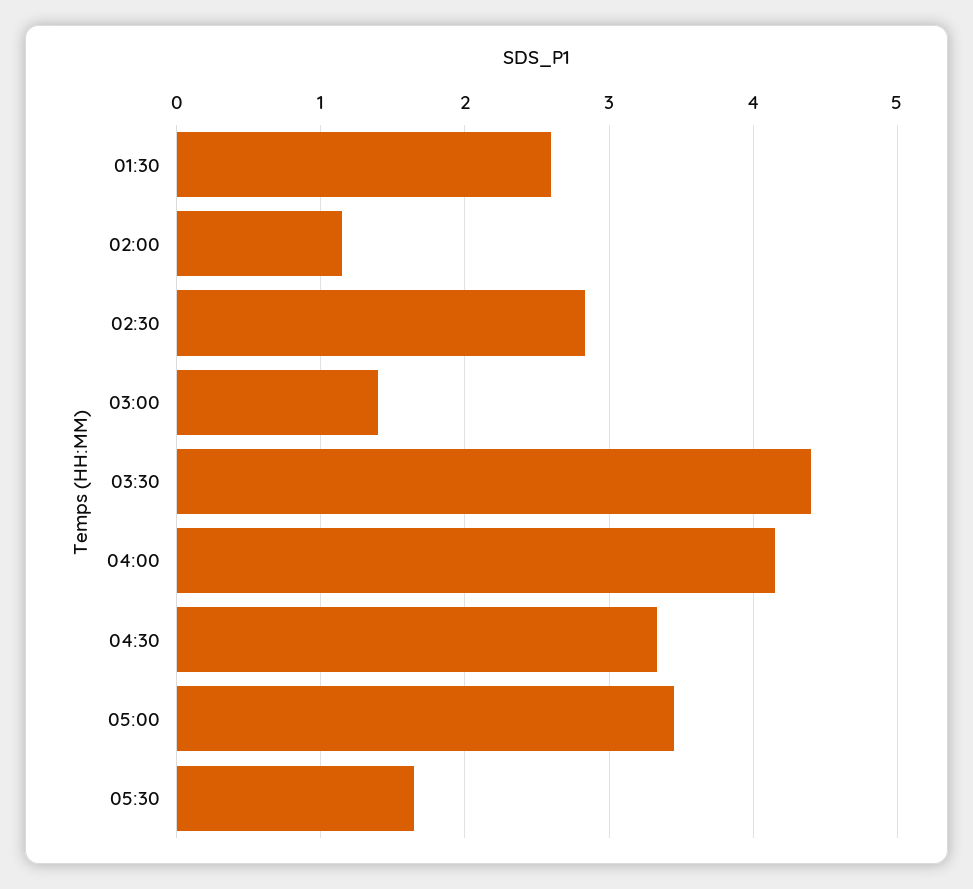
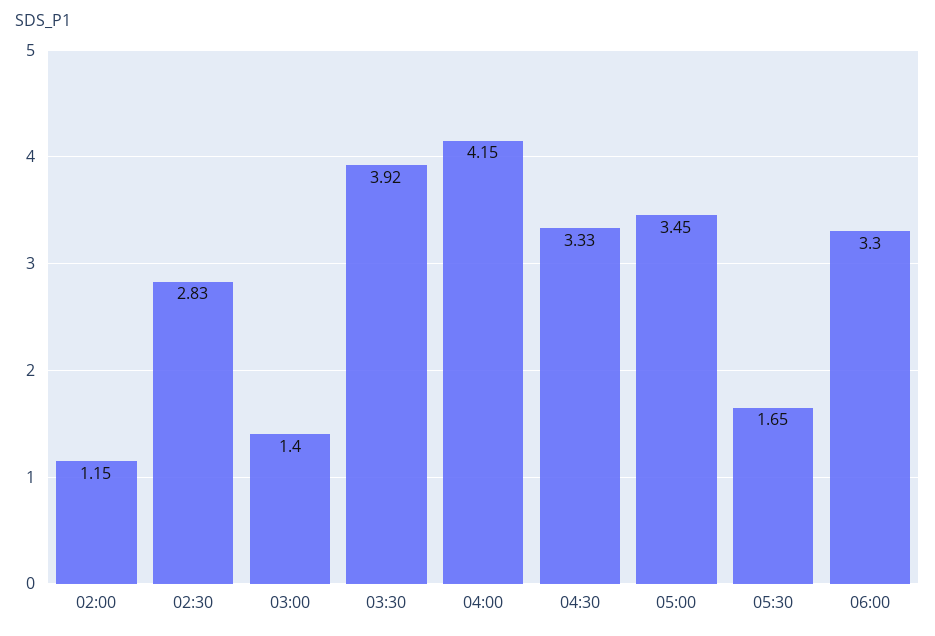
01:30: 2.6 -> none
03:30: 4.4 -> 3.92
06:00: none -> 3.3

